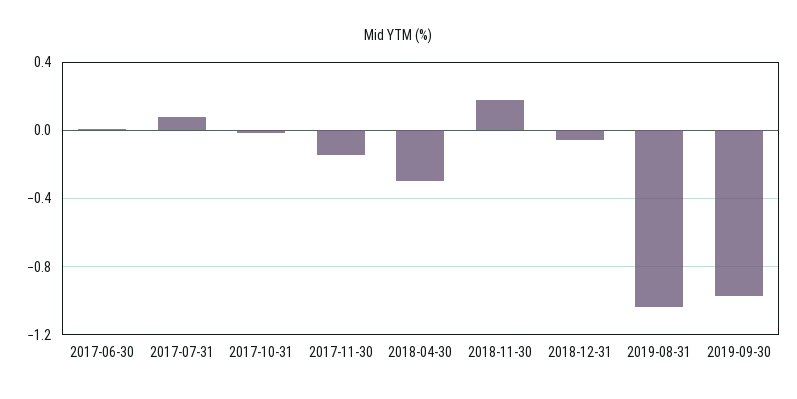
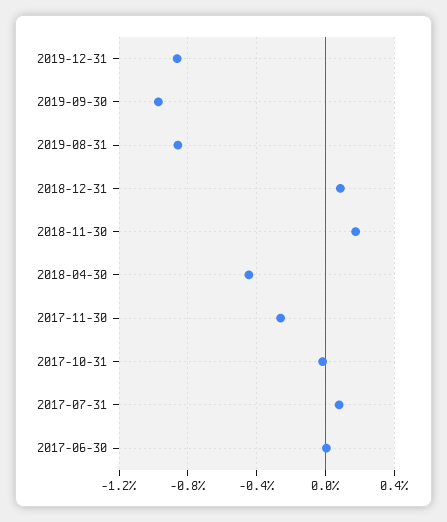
2017-11-30: -0.15 -> -0.25
2018-04-30: -0.3 -> -0.45
2018-12-31: -0.05 -> 0.1
2019-08-31: -1.05 -> -0.85
2019-12-31: none -> -0.85

